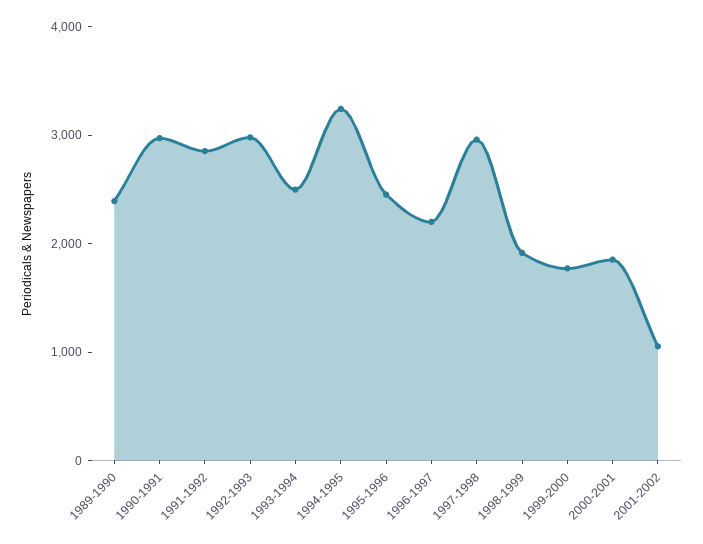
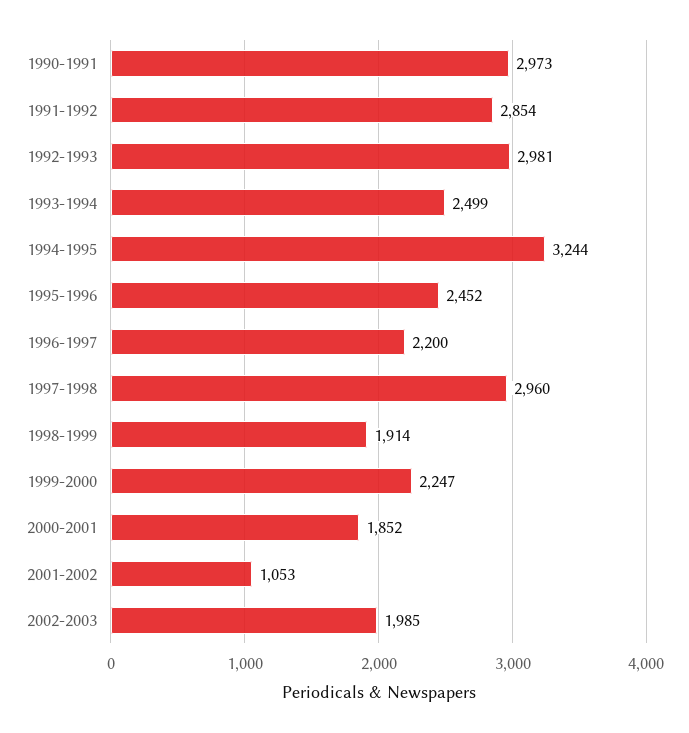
1989-1990: 2400 -> none
1999-2000: 1800 -> 2247
2002-2003: none -> 1985

